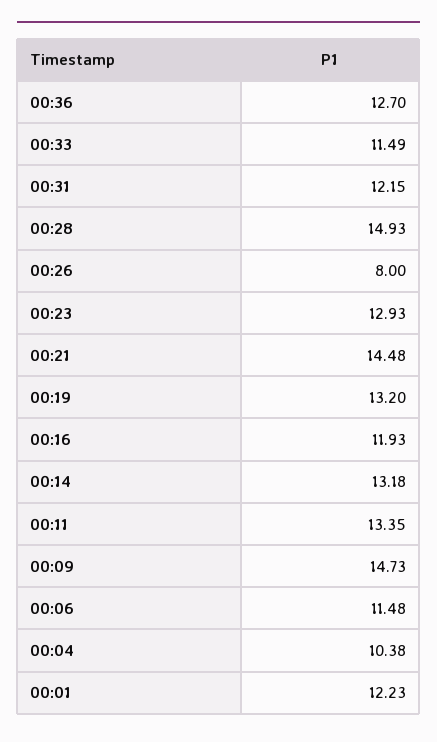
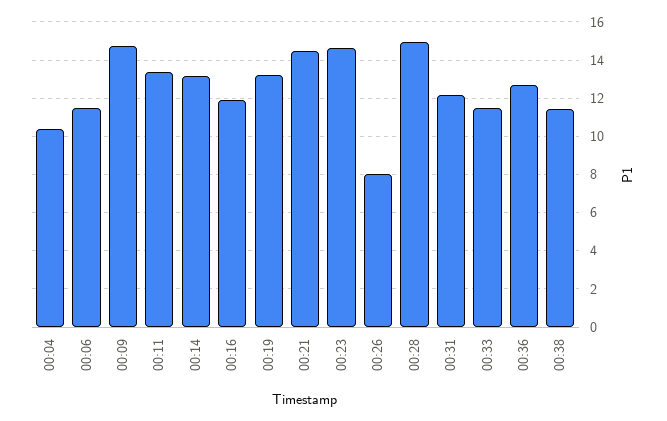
00:23: 12.93 -> 14.5
00:01: 12.23 -> none
00:38: none -> 11.5

